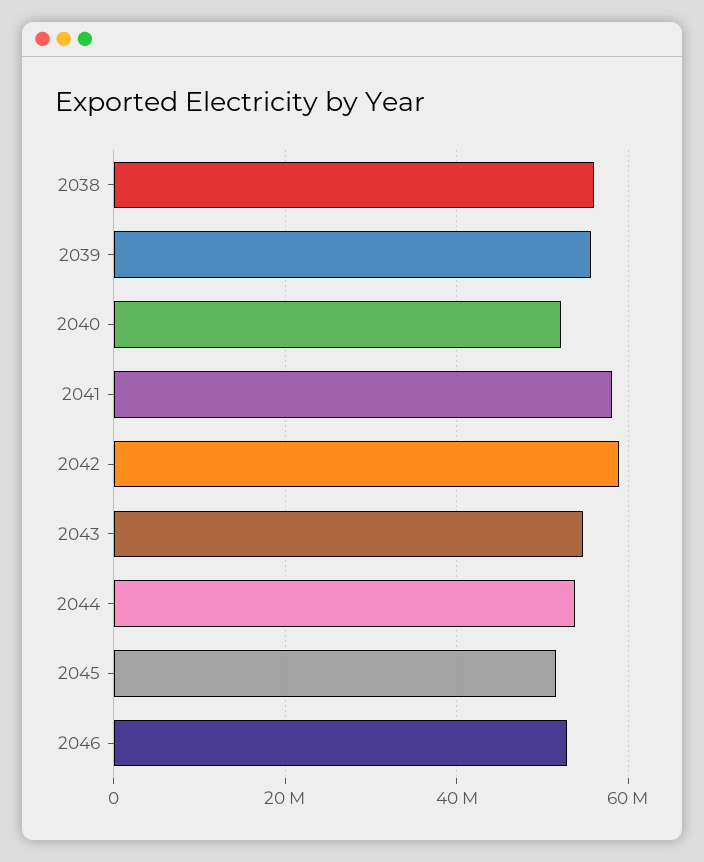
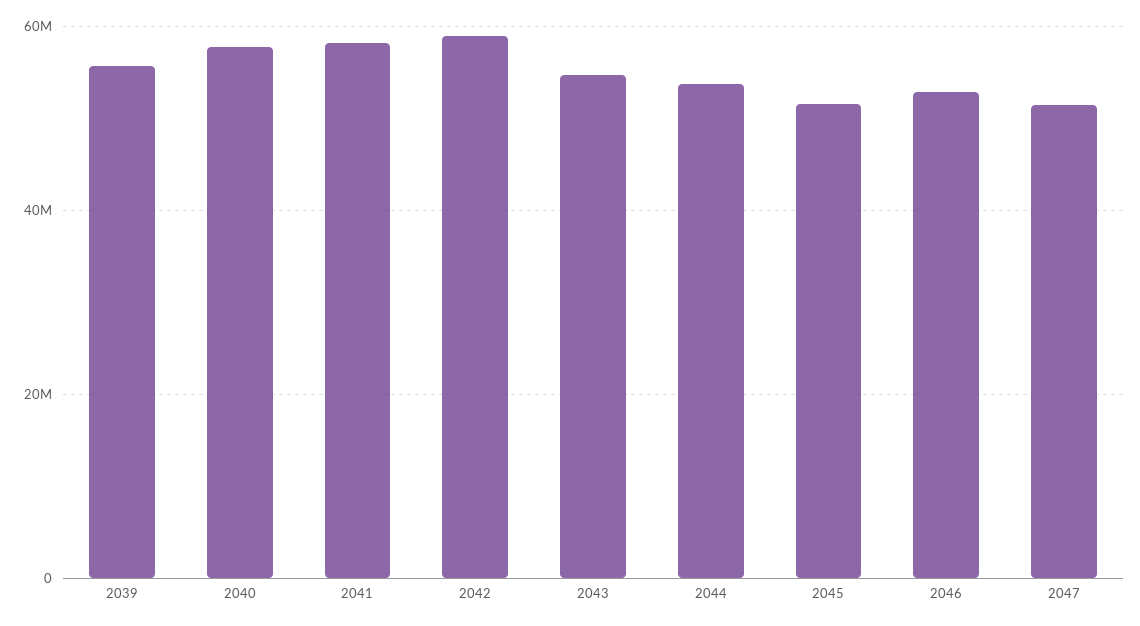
2038: 56000000 -> none
2040: 52000000 -> 58000000
2047: none -> 52000000

